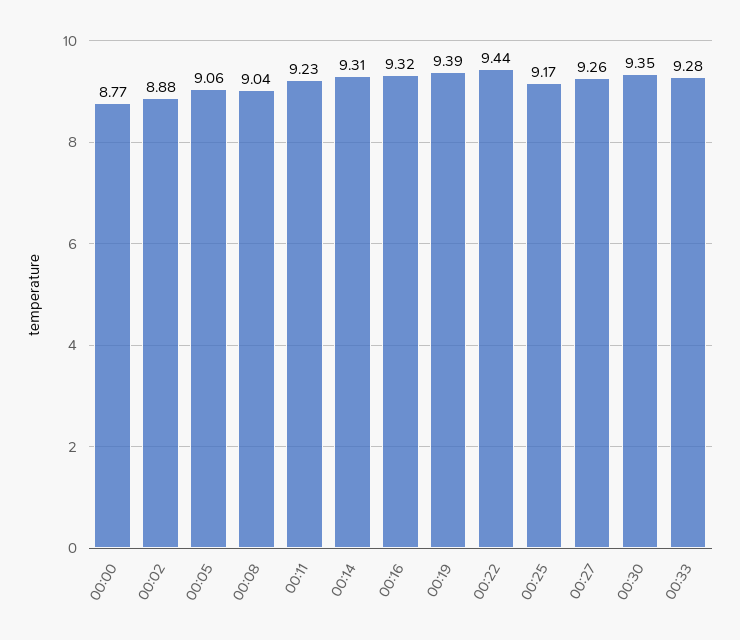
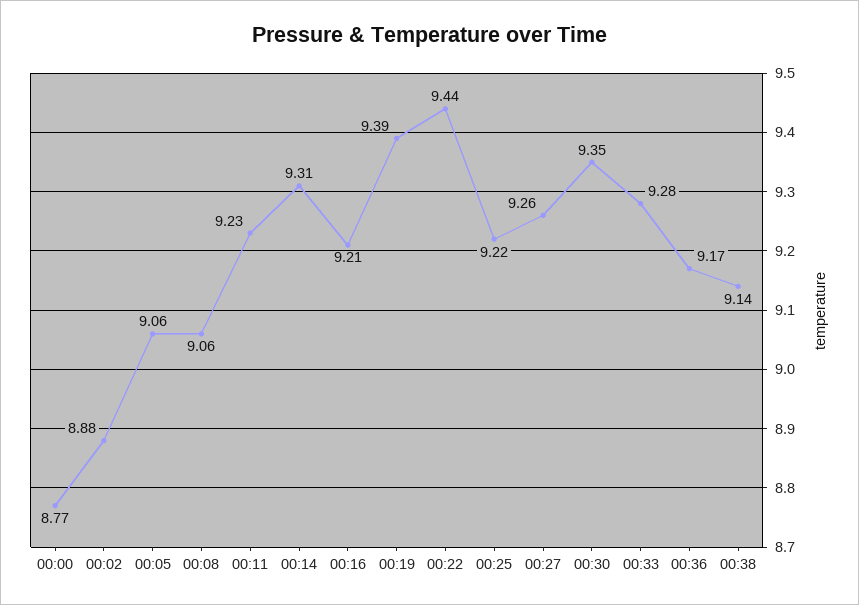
00:08: 9.04 -> 9.06
00:16: 9.32 -> 9.21
00:25: 9.17 -> 9.22
00:36: none -> 9.17
00:38: none -> 9.14

